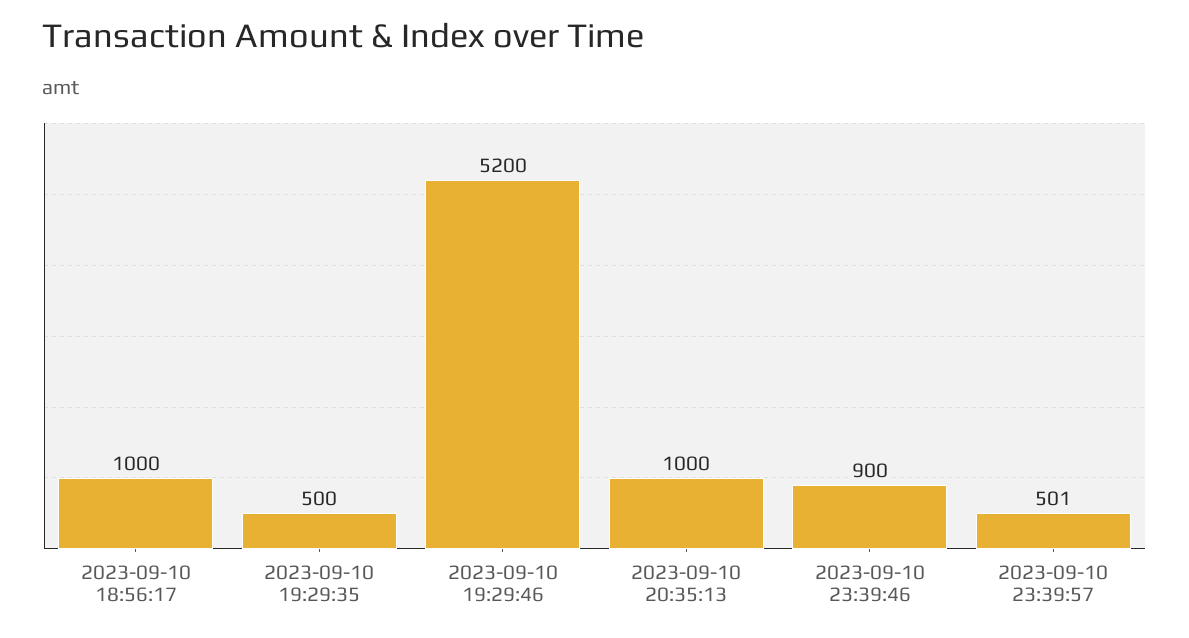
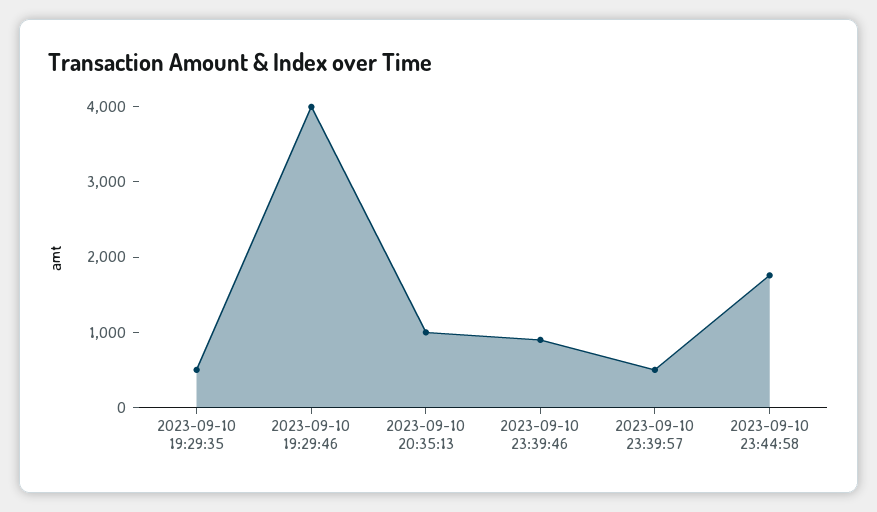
2023-09-10 18:56:17: 1000 -> none
2023-09-10 19:29:46: 5200 -> 4000
2023-09-10 23:44:58: none -> 1800

